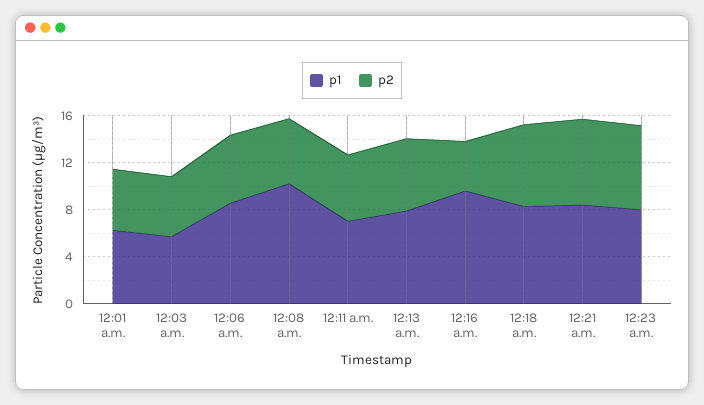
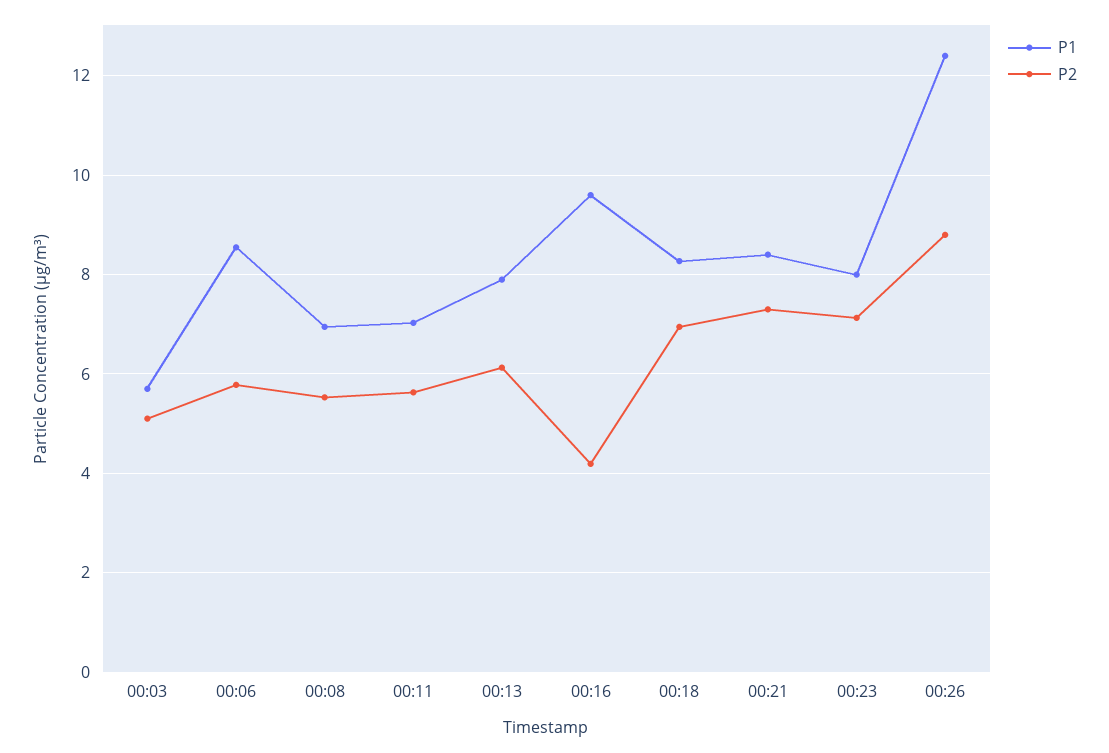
p1, 12:01 a.m.: 6 -> none
p2, 12:01 a.m.: 5 -> none
p1, 12:08 a.m.: 10 -> 7
p1, 00:26: none -> 12.4
p2, 00:26: none -> 8.8

